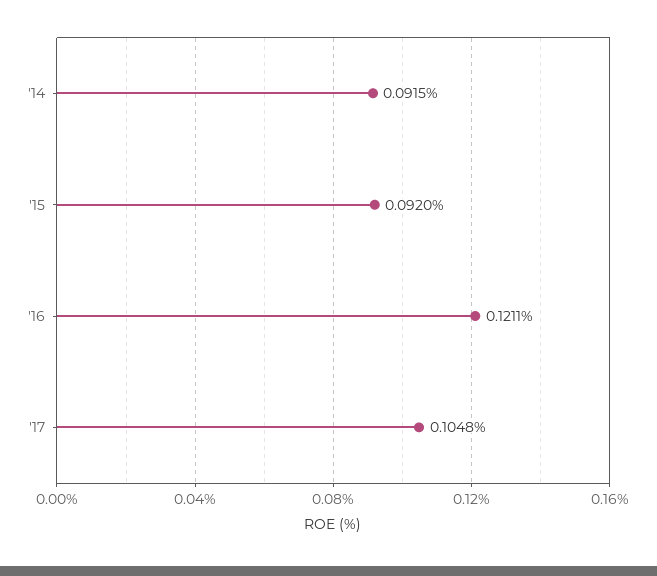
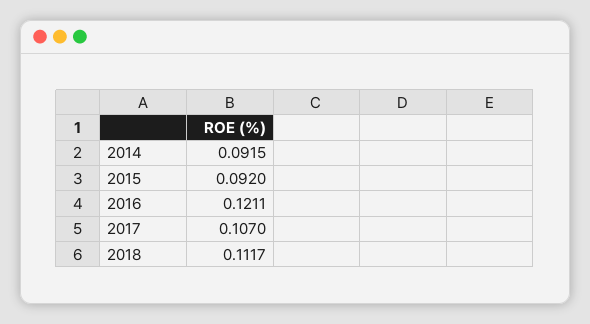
'17: 0.1048 -> 0.107
2018: none -> 0.1117

